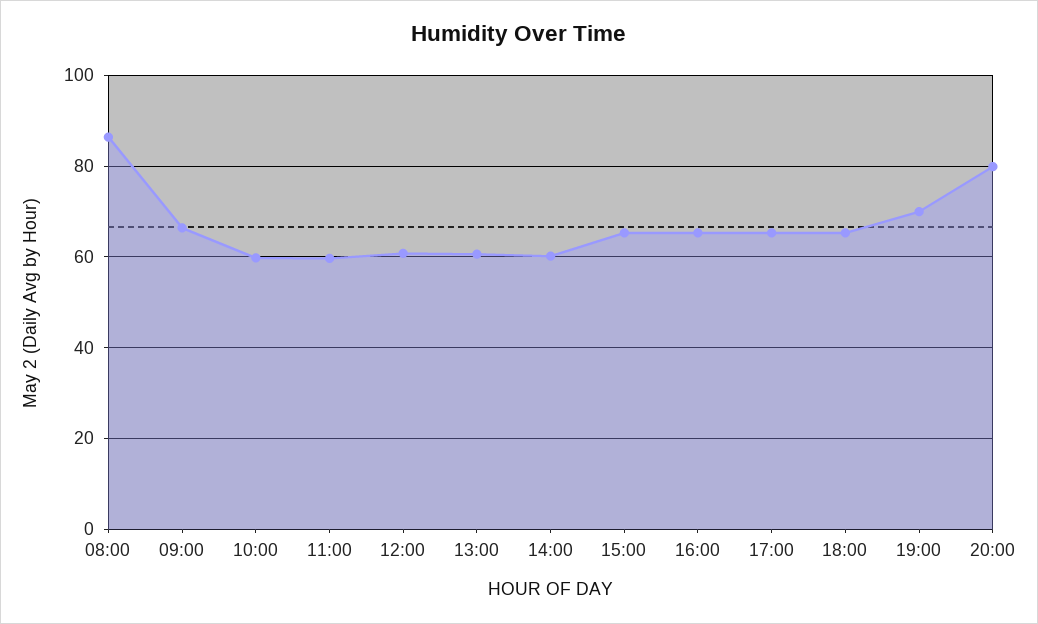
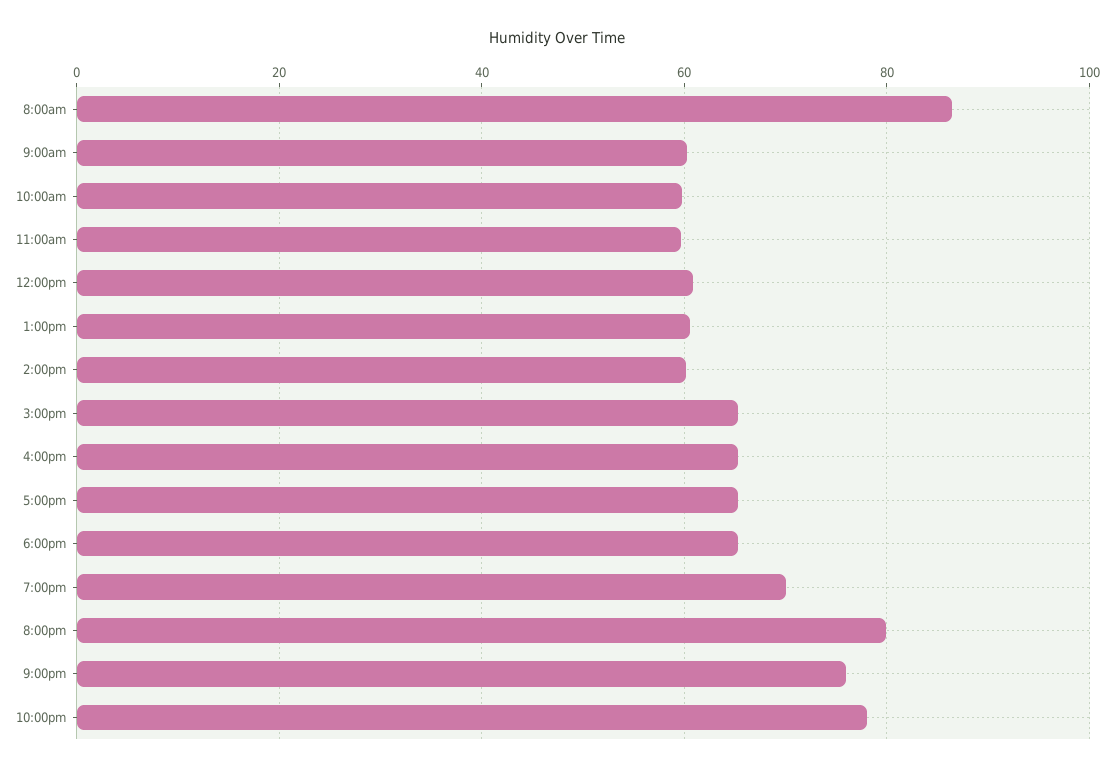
09:00: 66 -> 60
9:00pm: none -> 76
10:00pm: none -> 78

